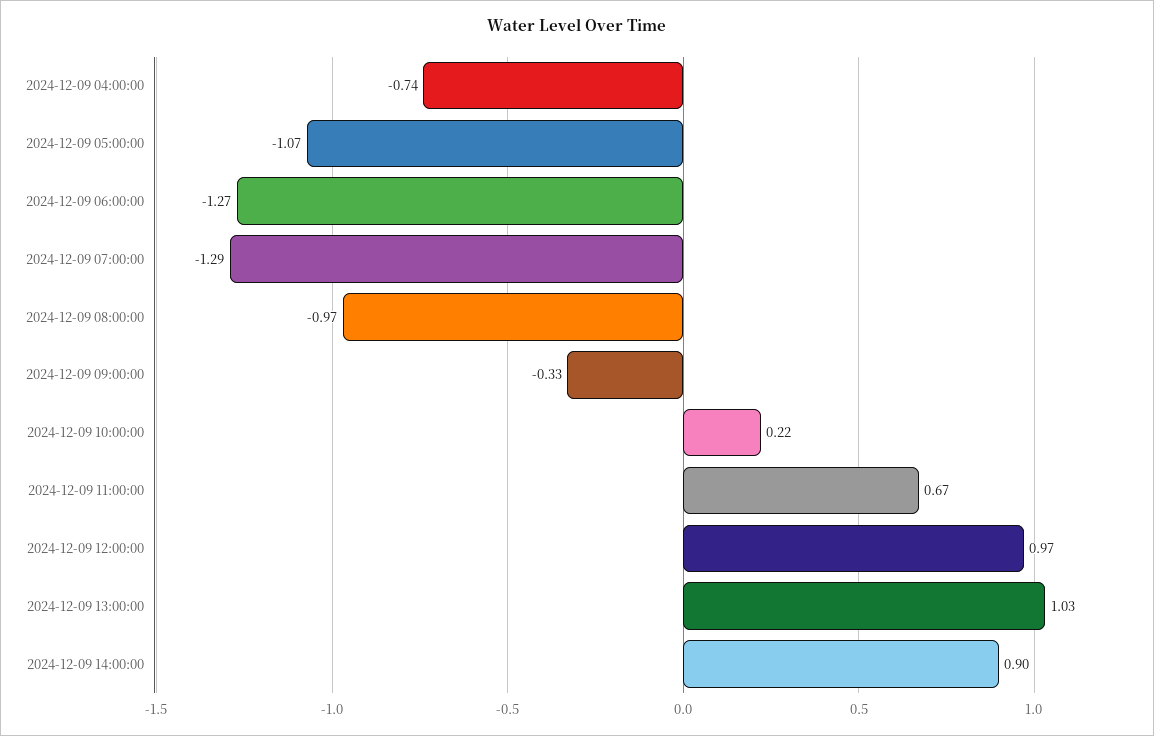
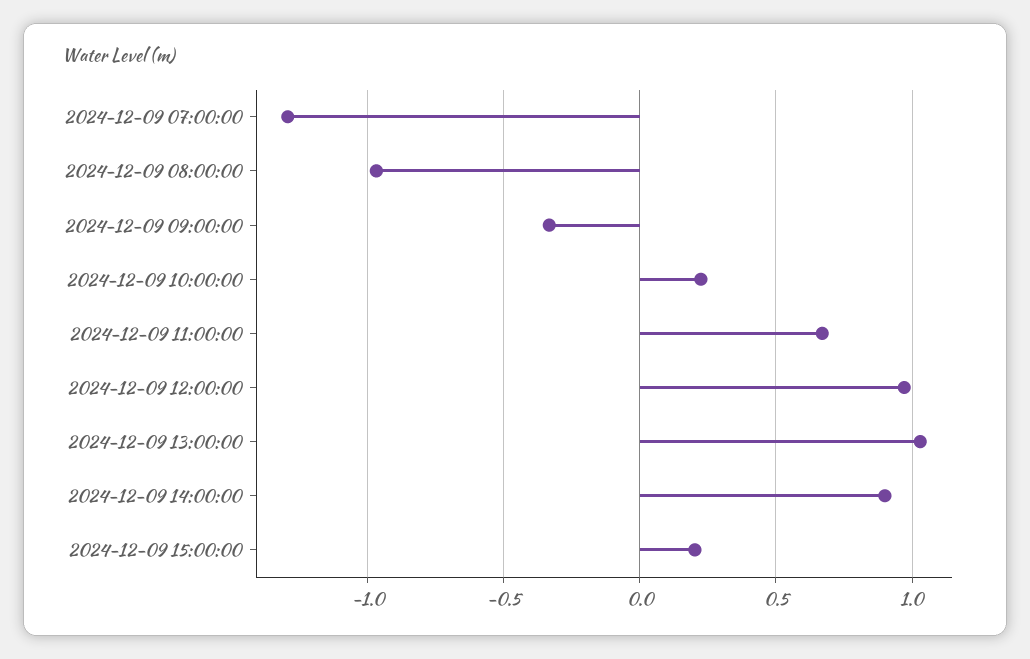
2024-12-09 04:00:00: -0.74 -> none
2024-12-09 05:00:00: -1.07 -> none
2024-12-09 06:00:00: -1.27 -> none
2024-12-09 15:00:00: none -> 0.2

